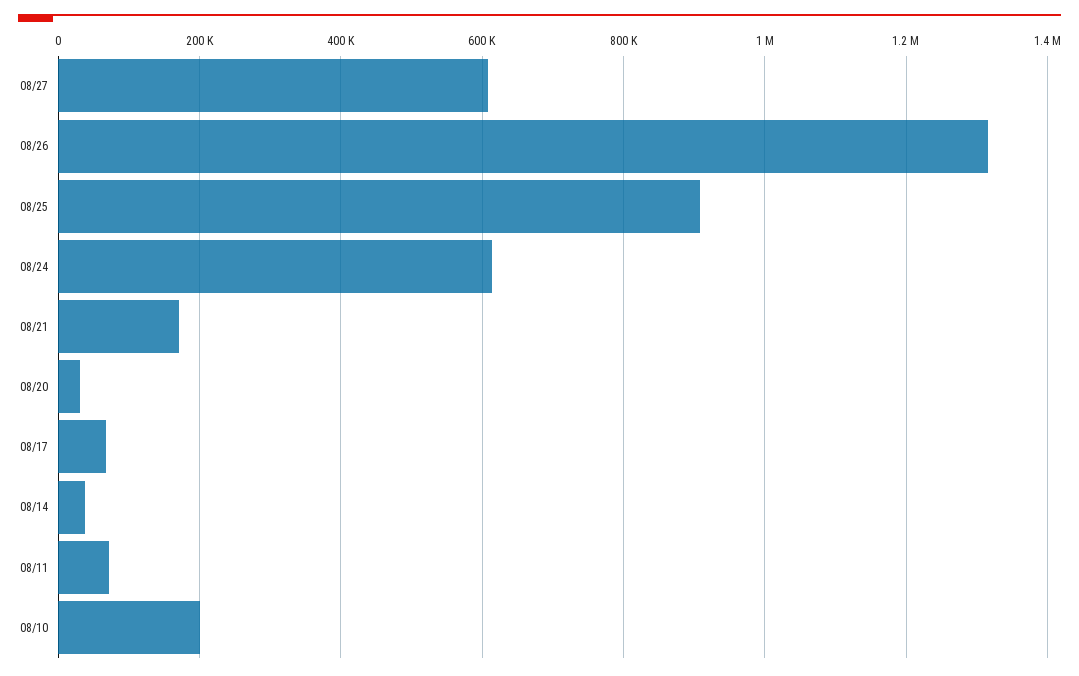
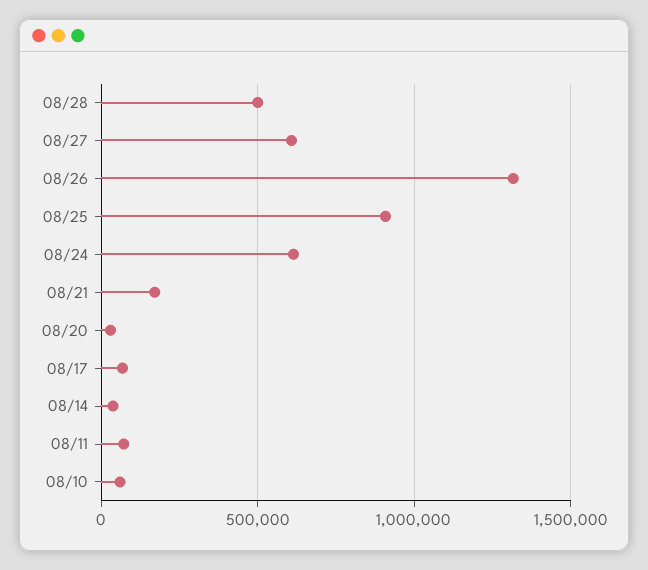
08/10: 200000 -> 50000
08/28: none -> 500000

